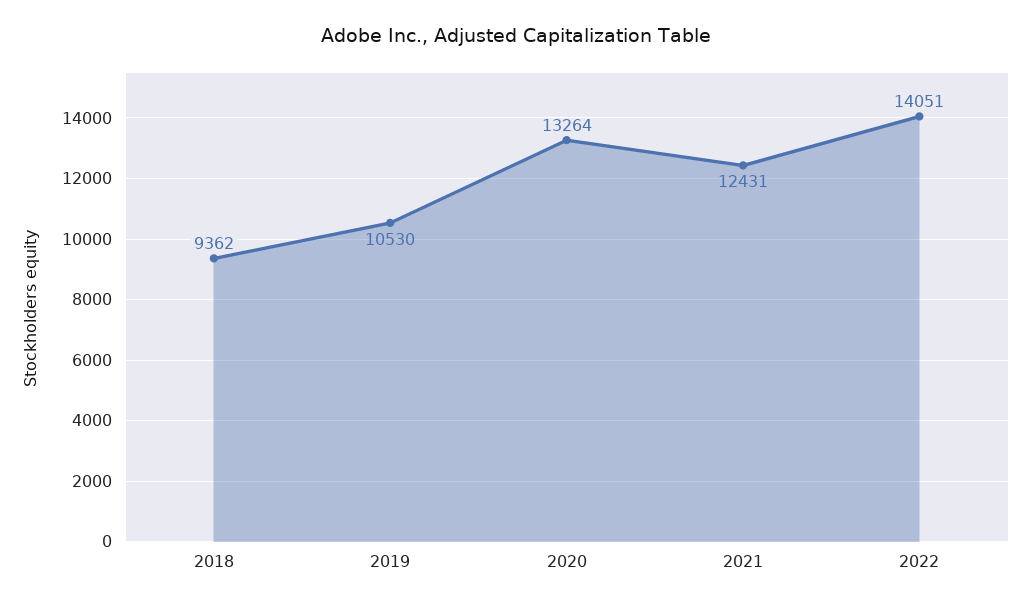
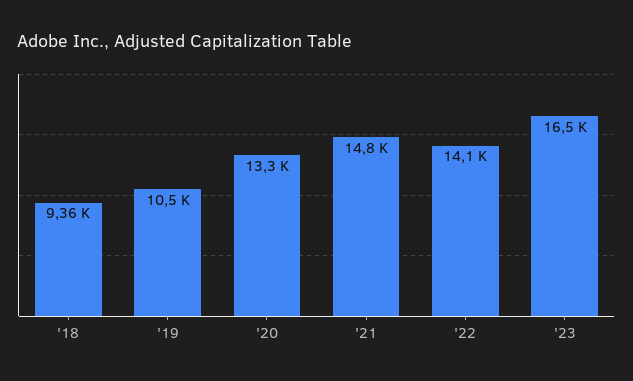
2021: 12431 -> 14800
'23: none -> 16500

